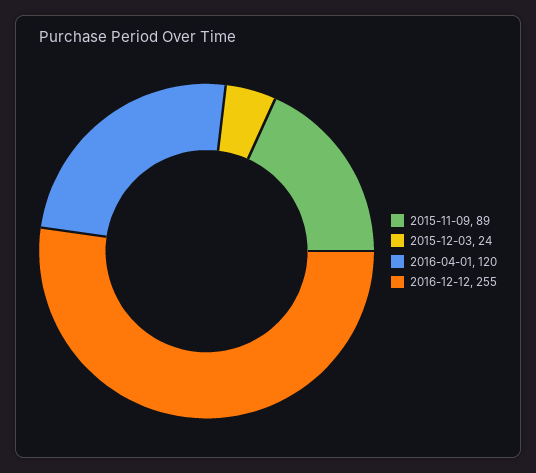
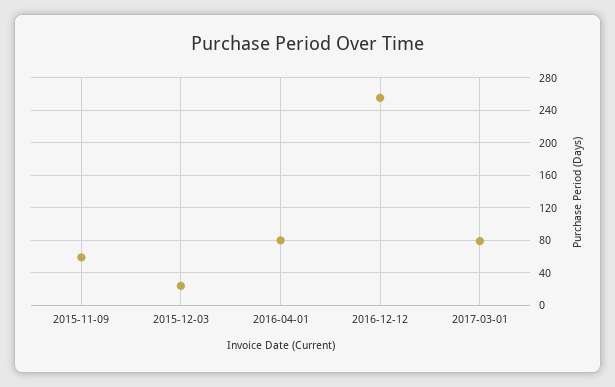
2015-11-09: 89 -> 60
2016-04-01: 120 -> 80
2017-03-01: none -> 80

